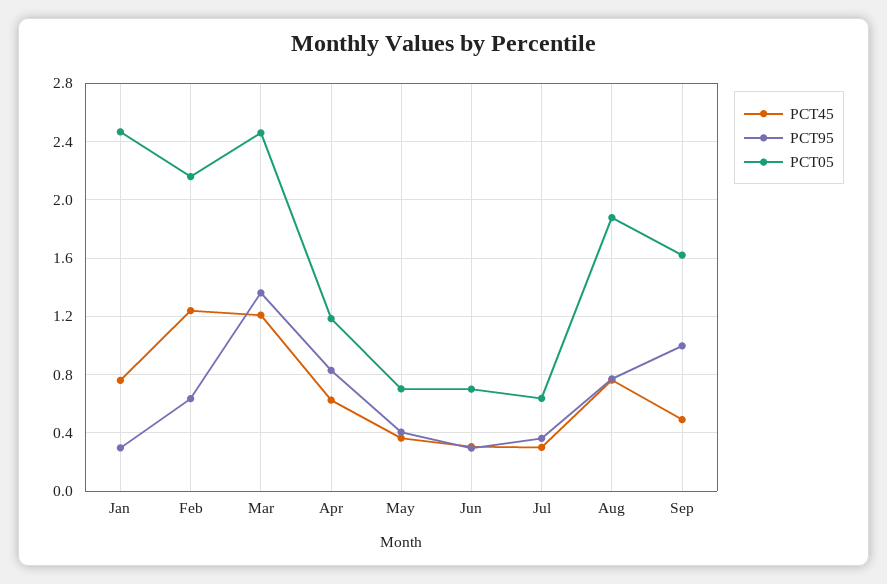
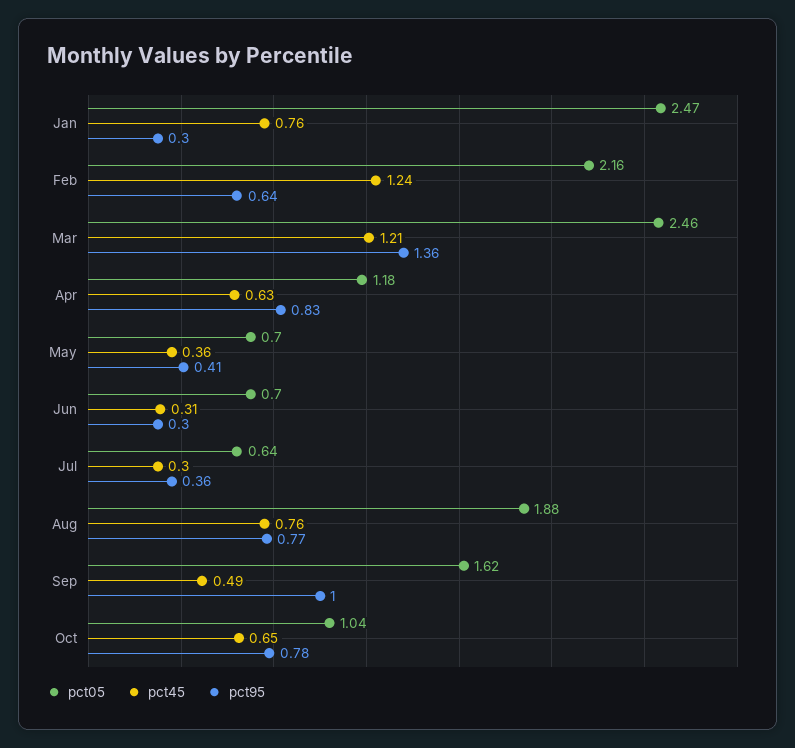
PCT05, Oct: none -> 1.04
PCT45, Oct: none -> 0.65
PCT95, Oct: none -> 0.78

